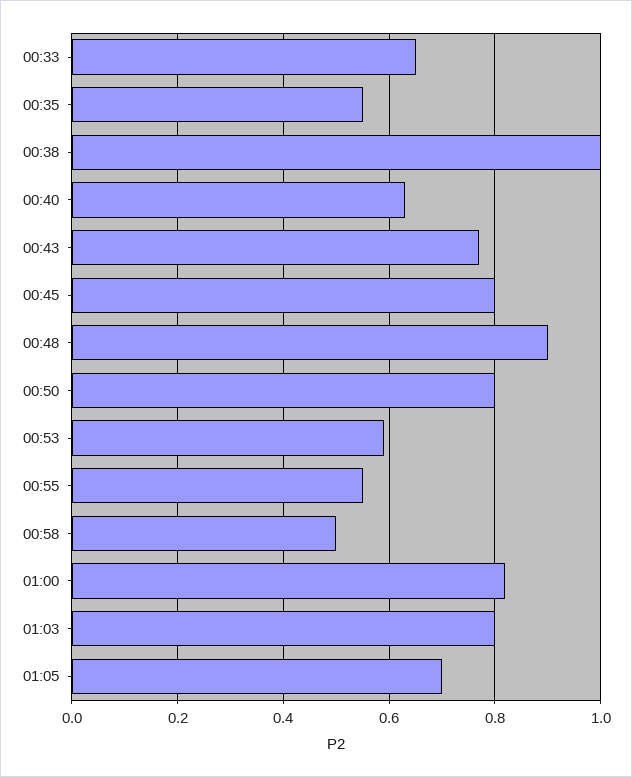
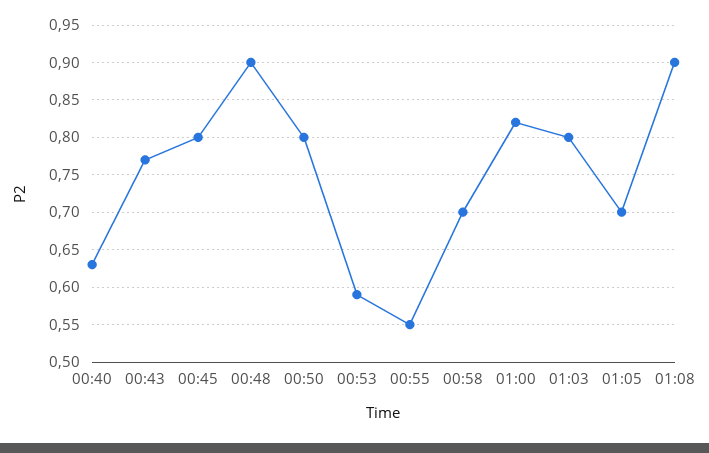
00:33: 0.65 -> none
00:35: 0.55 -> none
00:38: 1 -> none
00:58: 0.5 -> 0.7
01:08: none -> 0.9

